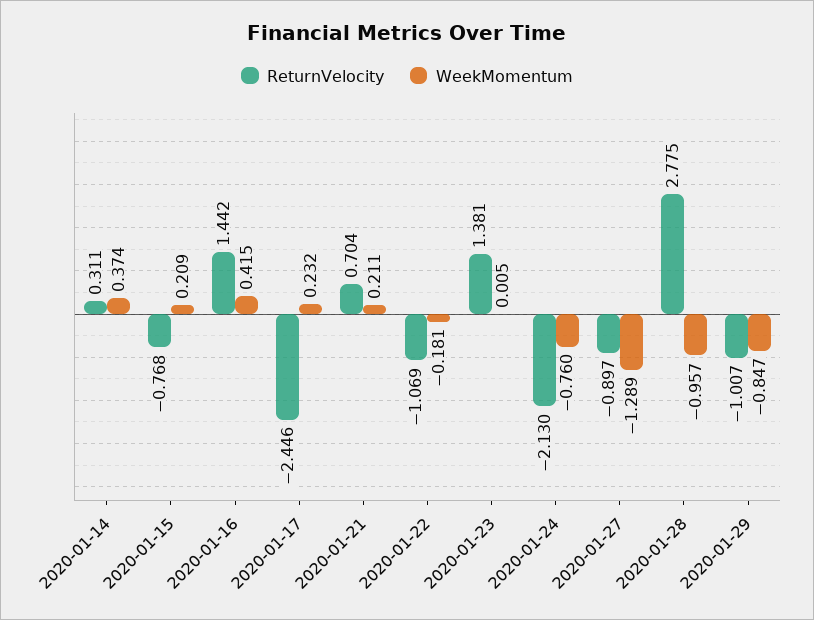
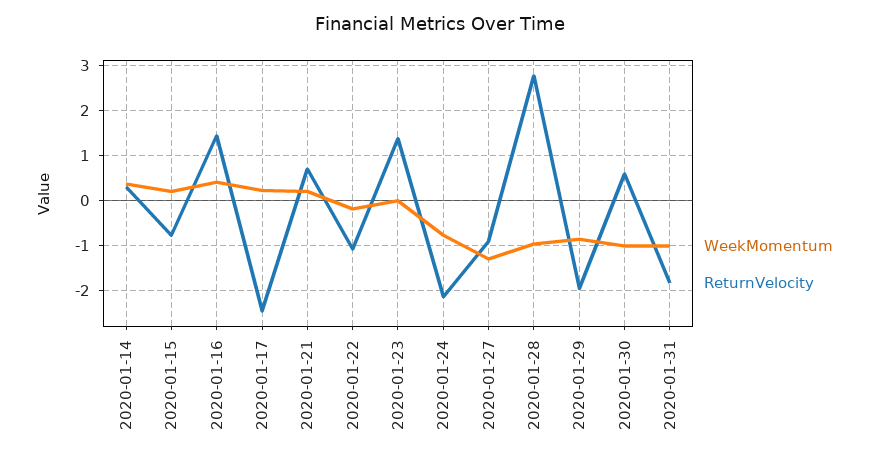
ReturnVelocity, 2020-01-29: -1.007 -> -2
WeekMomentum, 2020-01-30: none -> -1
ReturnVelocity, 2020-01-30: none -> 0.6
WeekMomentum, 2020-01-31: none -> -1
ReturnVelocity, 2020-01-31: none -> -1.8

